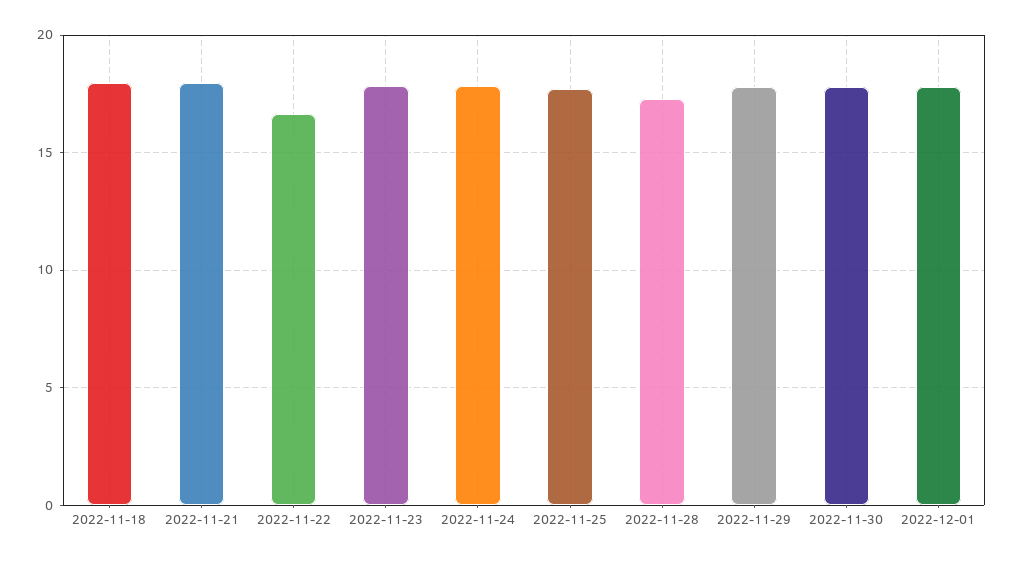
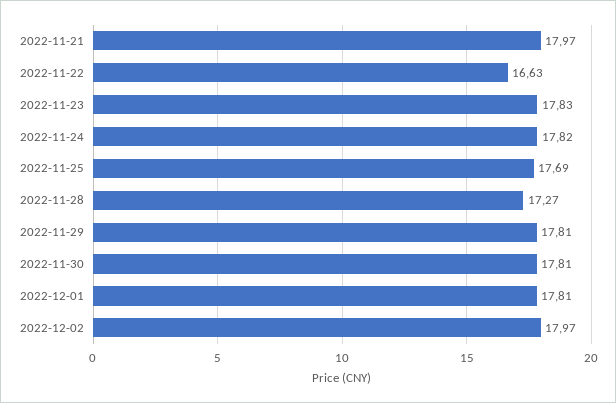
2022-11-18: 18 -> none
2022-12-02: none -> 17.97

